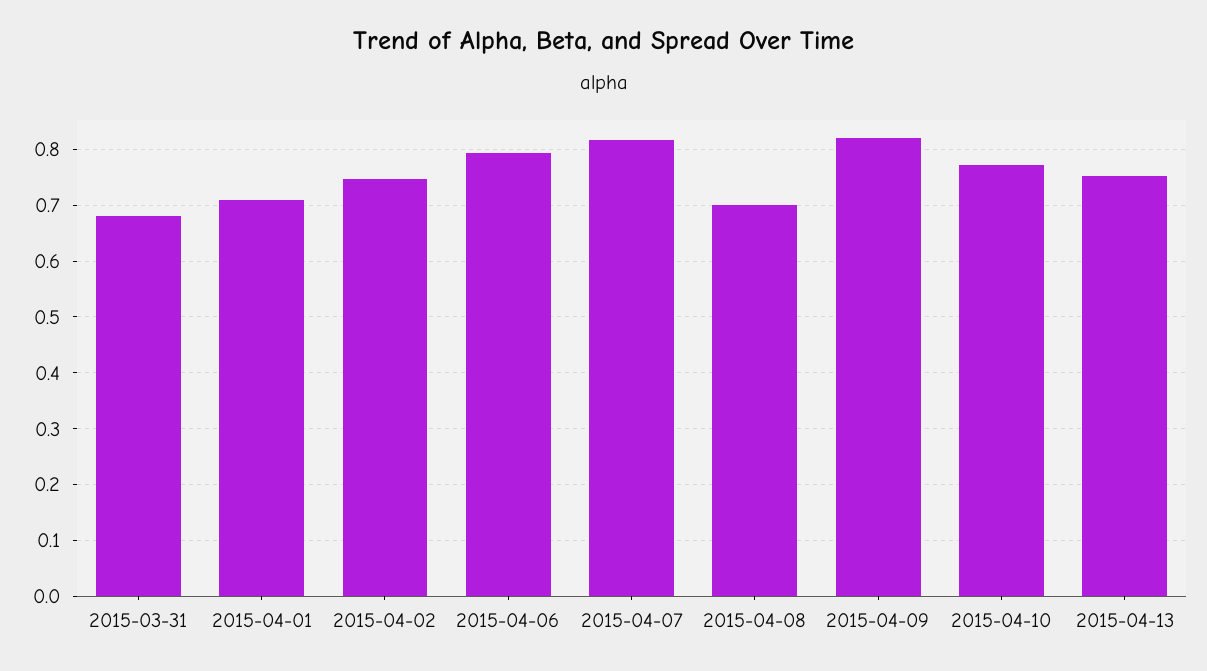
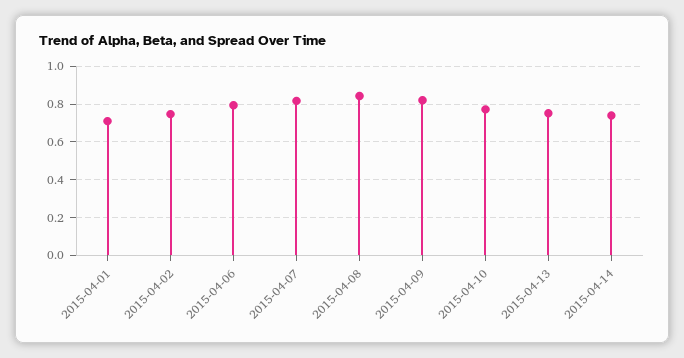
2015-03-31: 0.68 -> none
2015-04-08: 0.7 -> 0.85
2015-04-14: none -> 0.75

